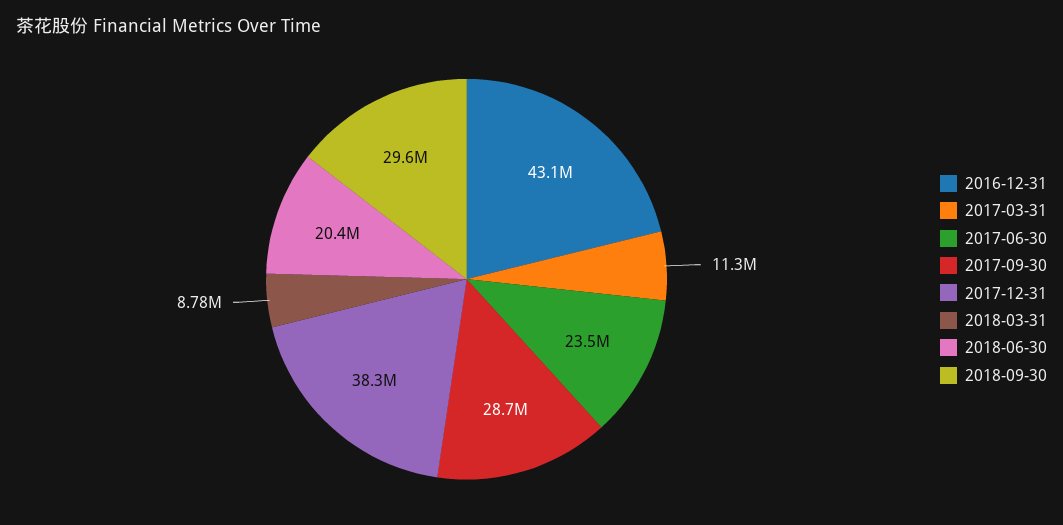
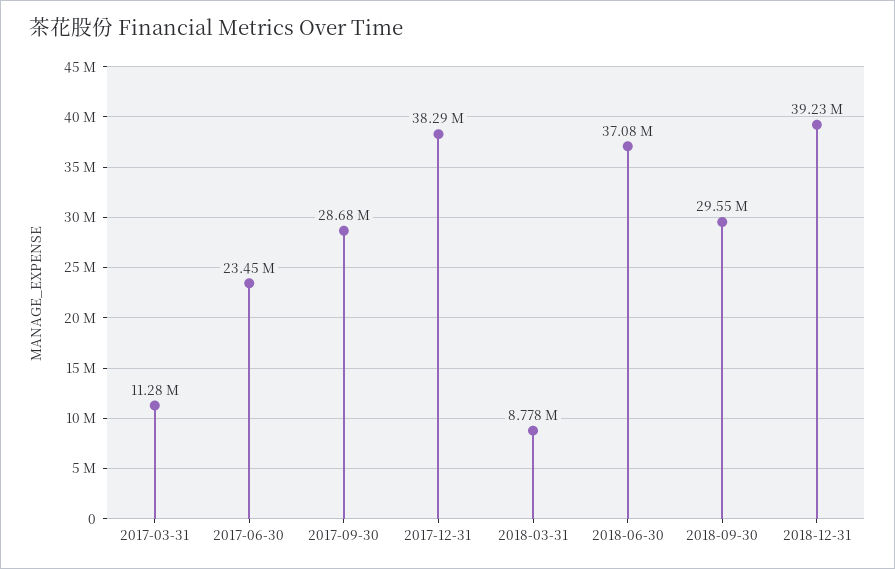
2016-12-31: 43100000 -> none
2018-06-30: 20400000 -> 37080000
2018-12-31: none -> 39230000

